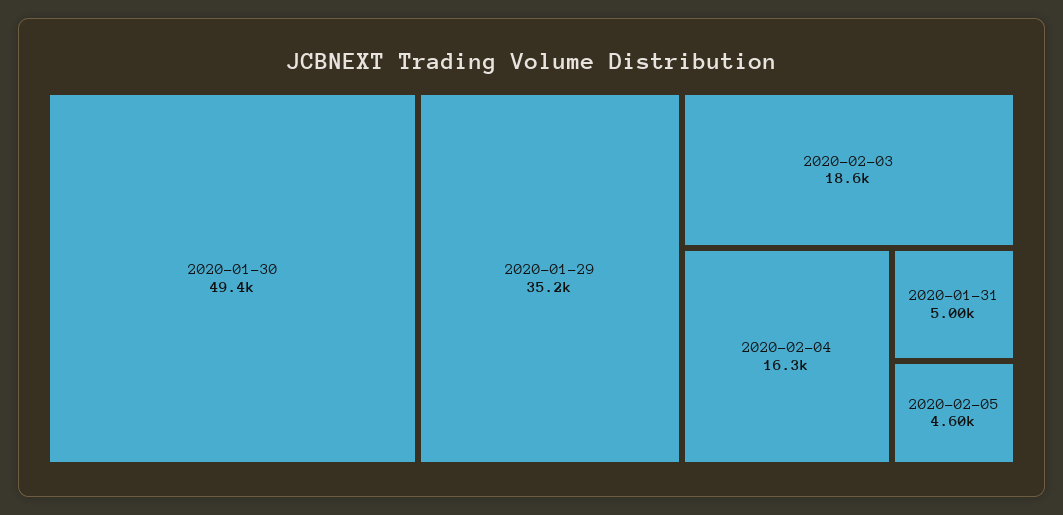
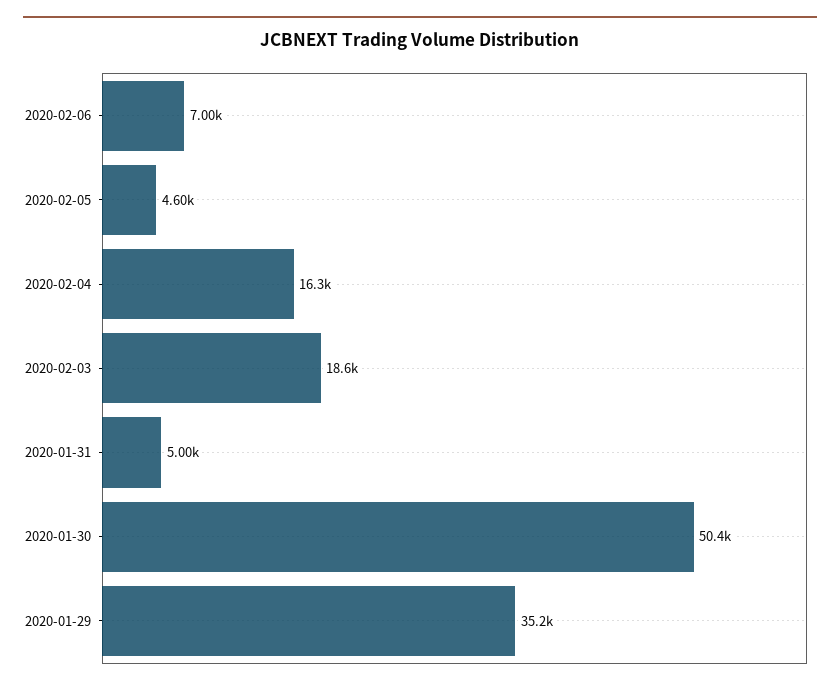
2020-01-30: 49400 -> 50400
2020-02-06: none -> 7000

